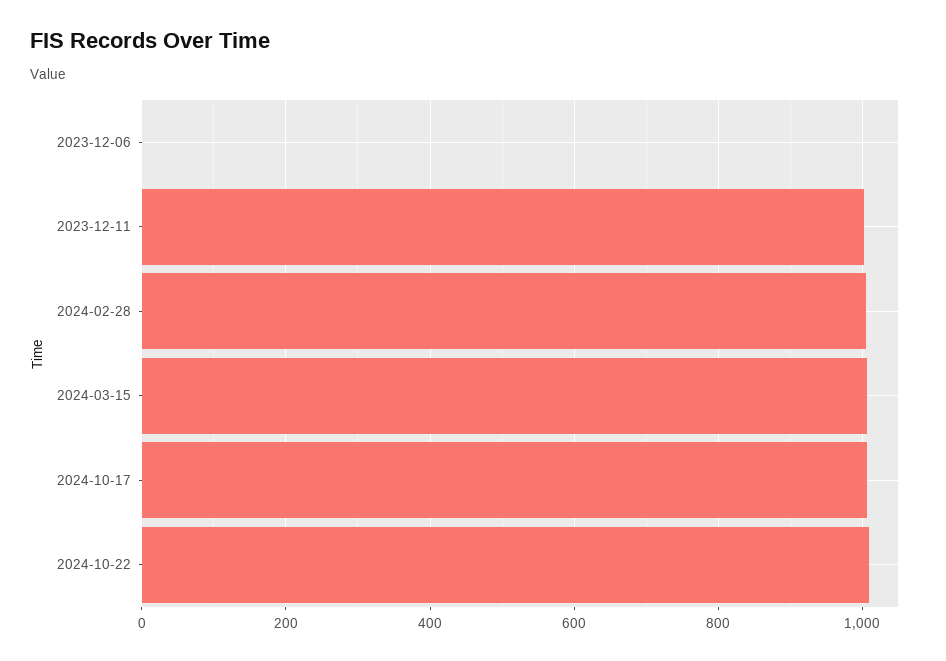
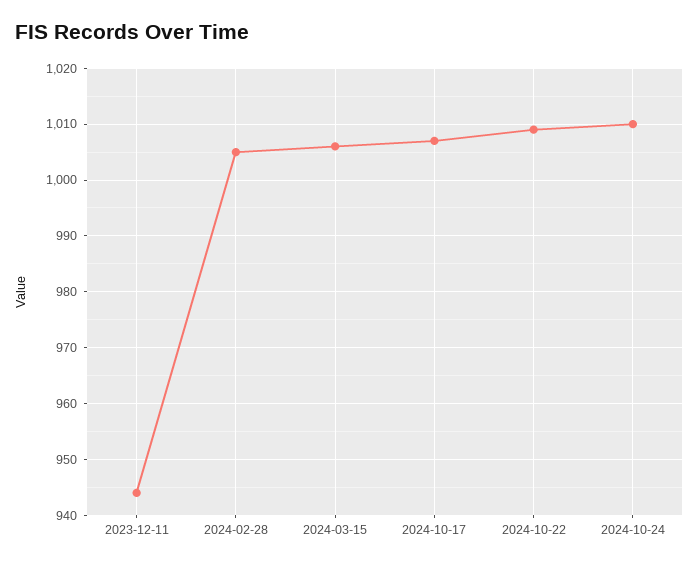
2023-12-06: 0 -> none
2023-12-11: 1000 -> 945
2024-10-24: none -> 1010

